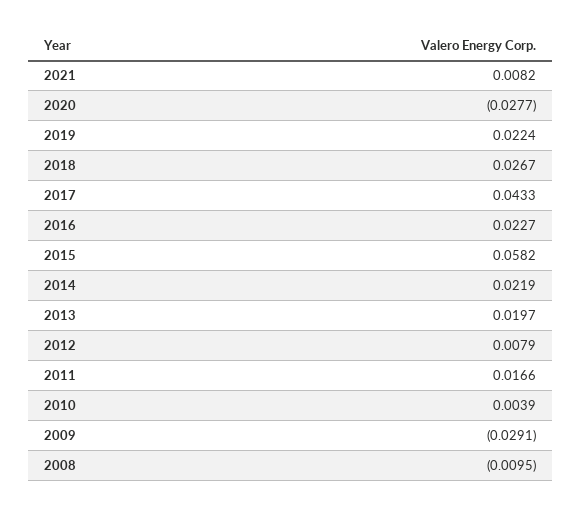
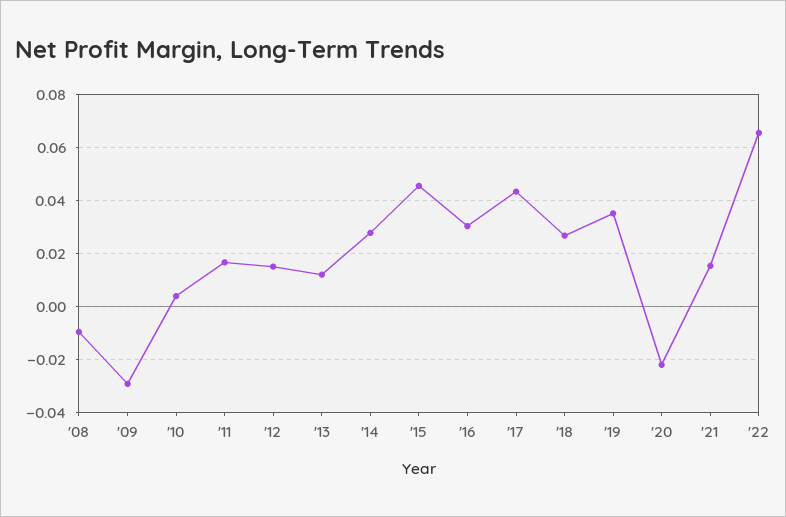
2021: 0.0082 -> 0.015
2020: -0.0277 -> -0.0225
2019: 0.0224 -> 0.035
2016: 0.0227 -> 0.03
2015: 0.0582 -> 0.045
2014: 0.0219 -> 0.0275
2013: 0.0197 -> 0.0125
2012: 0.0079 -> 0.015
'22: none -> 0.065

